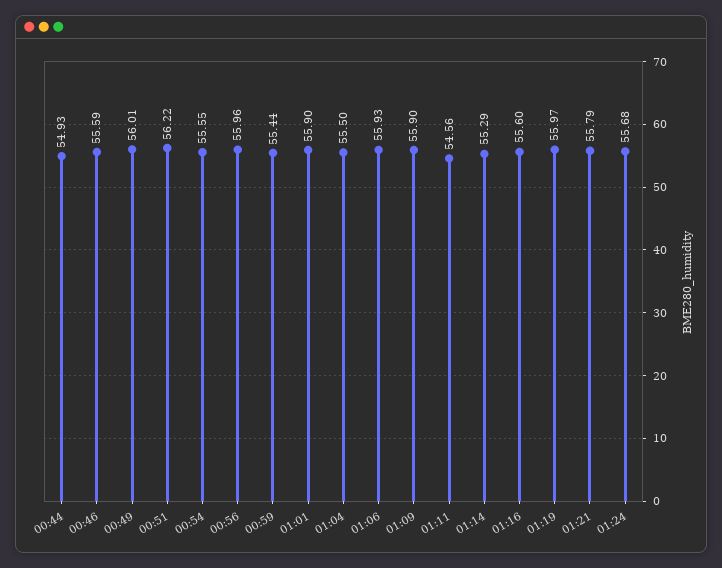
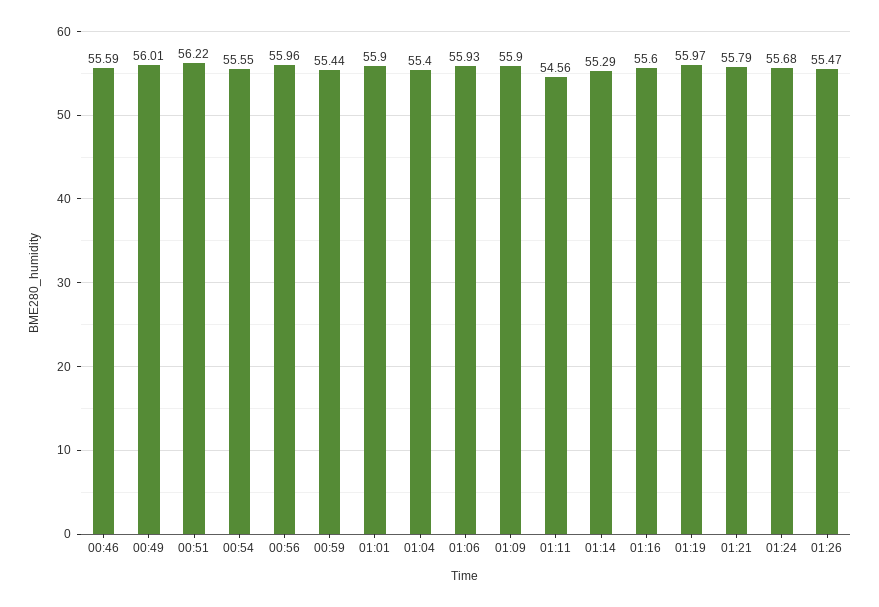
00:44: 54.93 -> none
01:04: 55.5 -> 55.4
01:26: none -> 55.47

